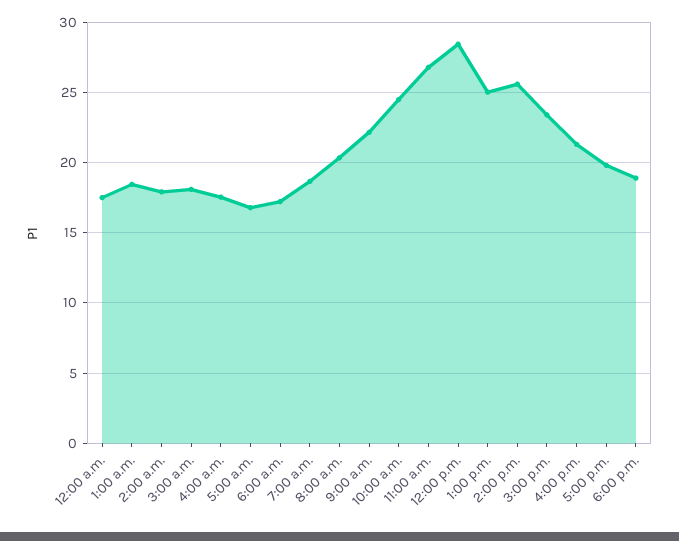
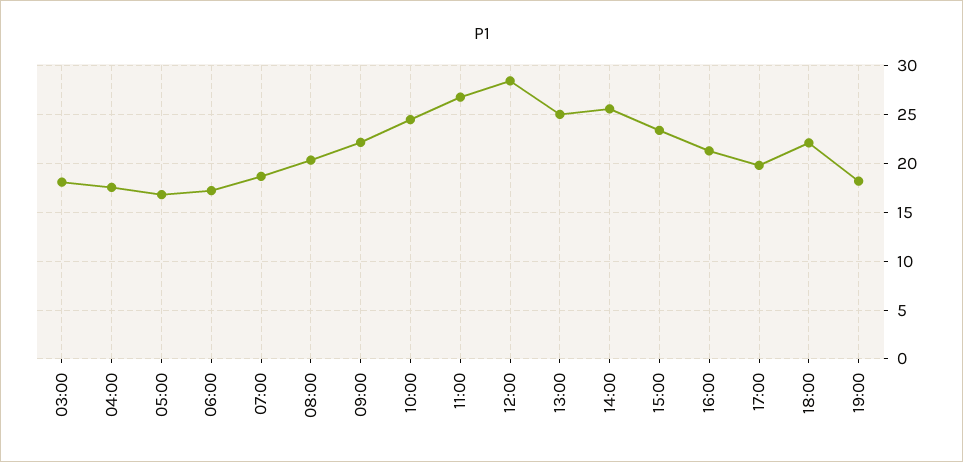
12:00 a.m.: 17.5 -> none
1:00 a.m.: 18.5 -> none
2:00 a.m.: 18 -> none
6:00 p.m.: 19 -> 22
19:00: none -> 18

